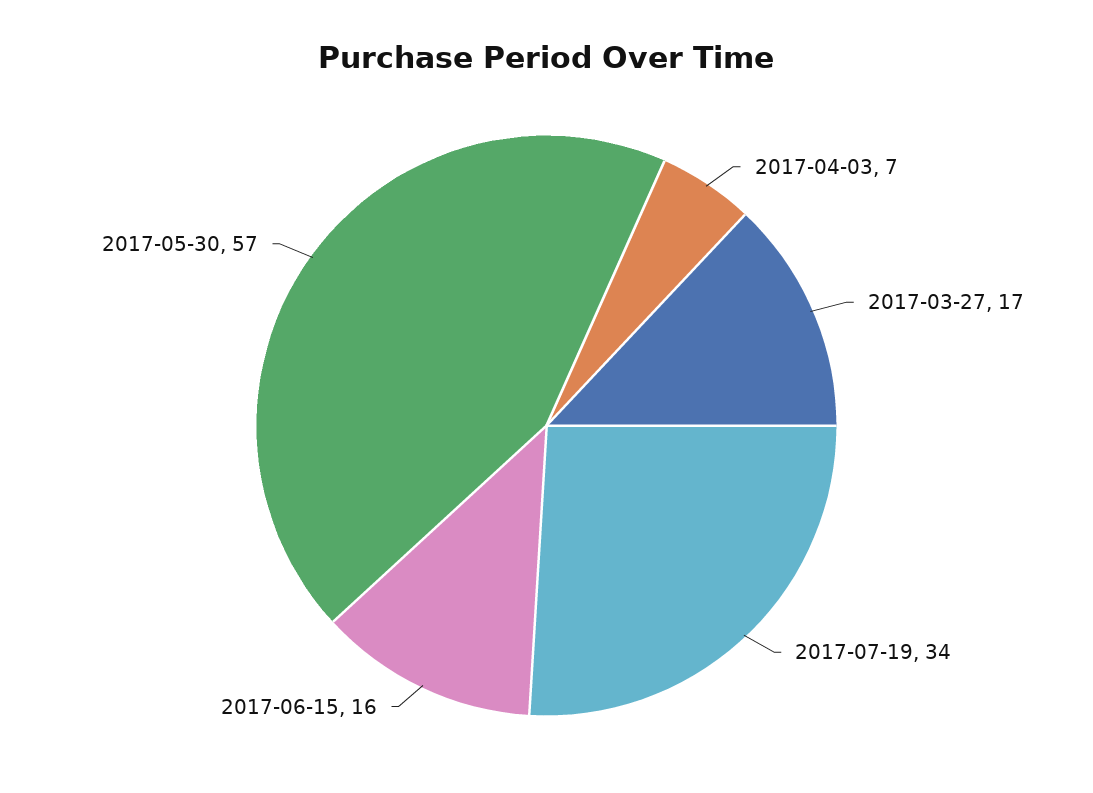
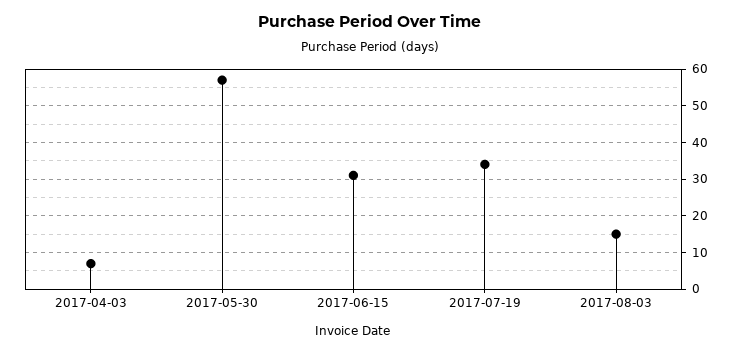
2017-03-27: 17 -> none
2017-06-15: 16 -> 30
2017-08-03: none -> 15

